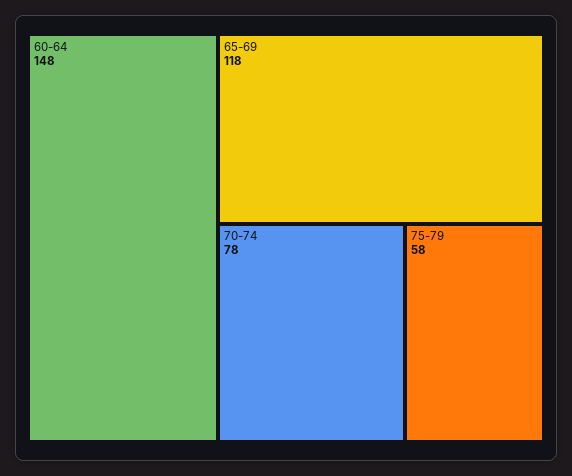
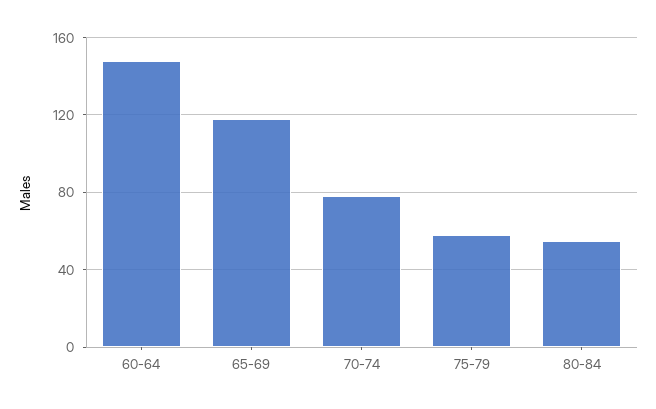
80-84: none -> 55

